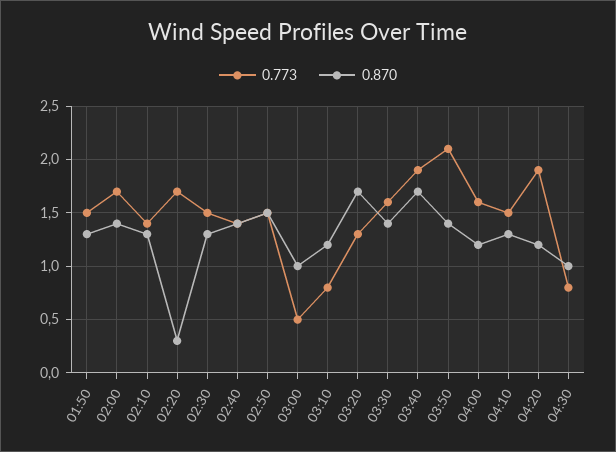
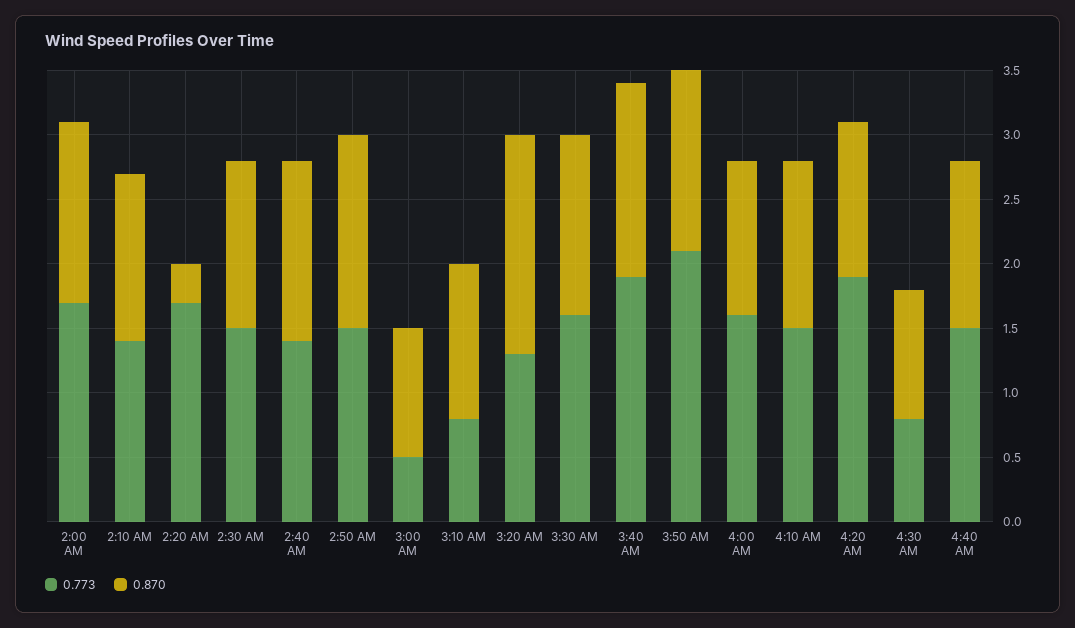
0.773, 01:50: 1.5 -> none
0.870, 01:50: 1.3 -> none
0.870, 03:40: 1.7 -> 1.5
0.773, 4:40 AM: none -> 1.5
0.870, 4:40 AM: none -> 1.3

